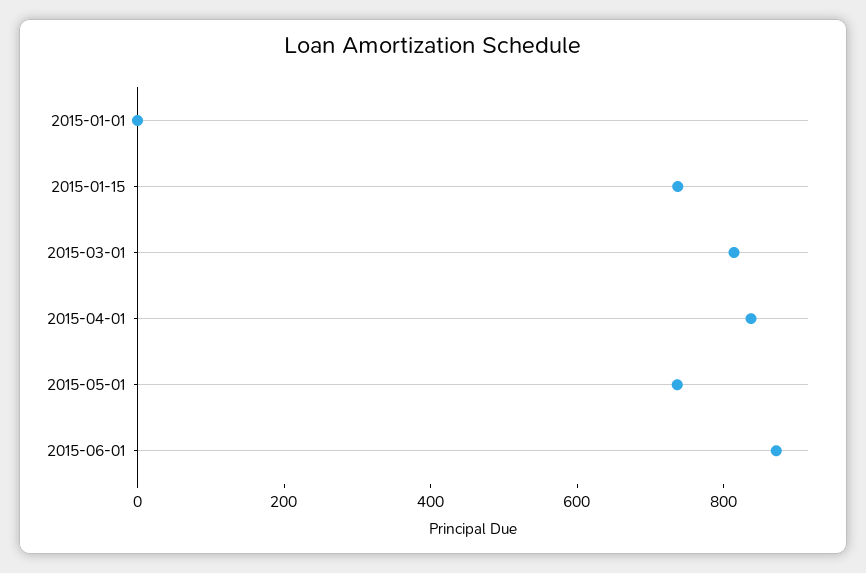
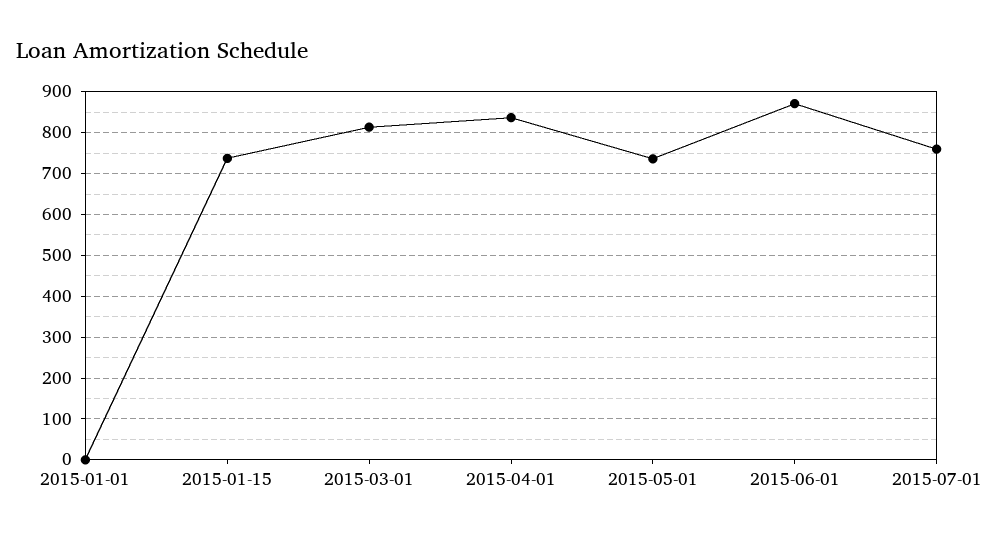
2015-07-01: none -> 760

